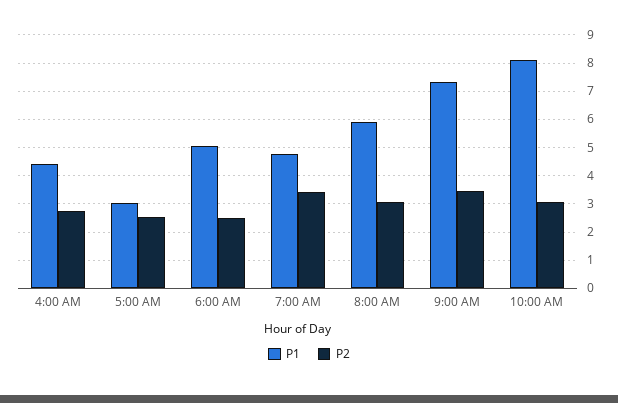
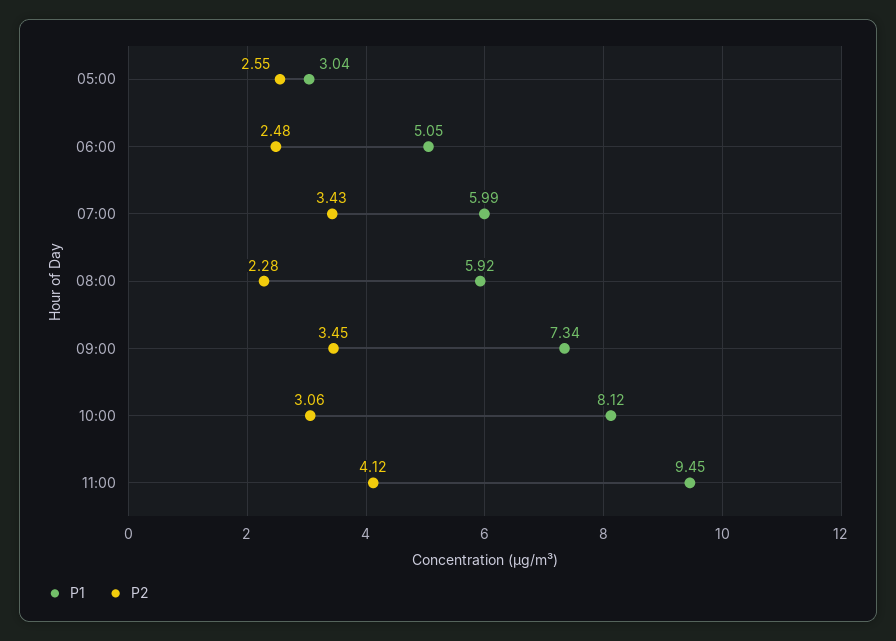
P1, 4:00 AM: 4.5 -> none
P2, 4:00 AM: 2.75 -> none
P1, 7:00 AM: 4.75 -> 5.99
P2, 8:00 AM: 3 -> 2.28
P1, 11:00: none -> 9.45
P2, 11:00: none -> 4.12

